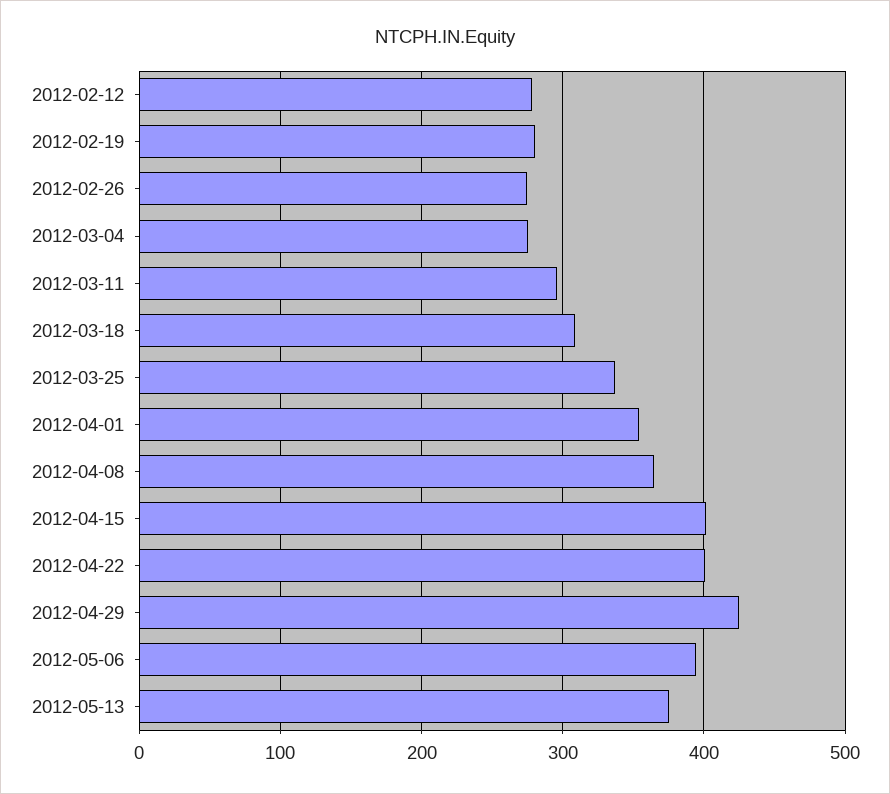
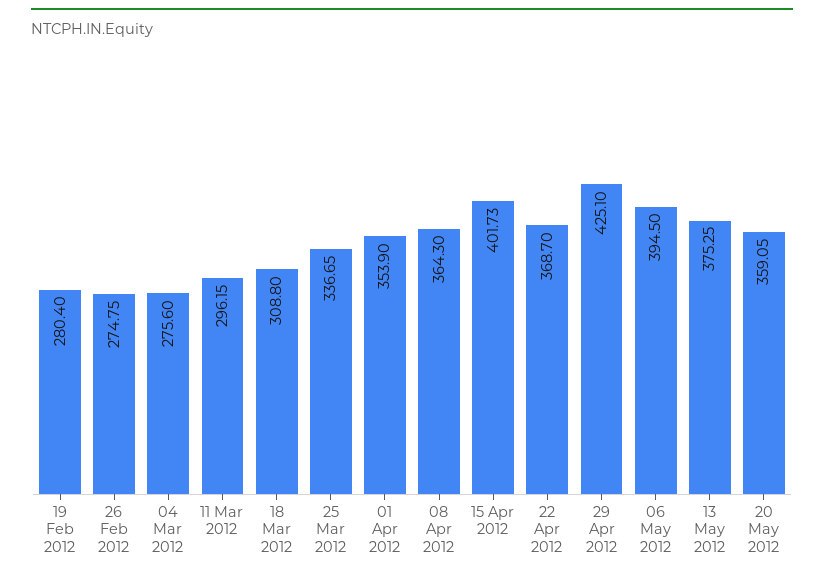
2012-02-12: 280 -> none
2012-04-22: 400 -> 368.7
20 May 2012: none -> 359.05

